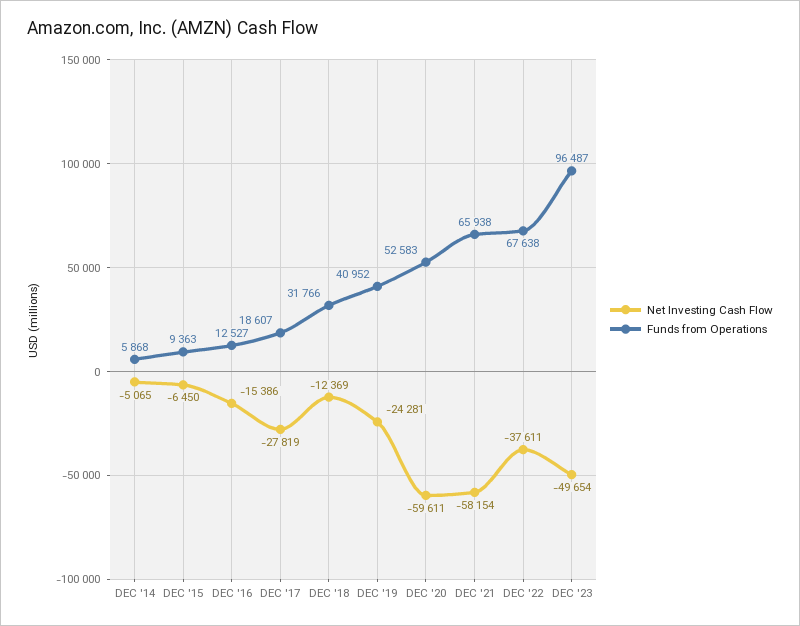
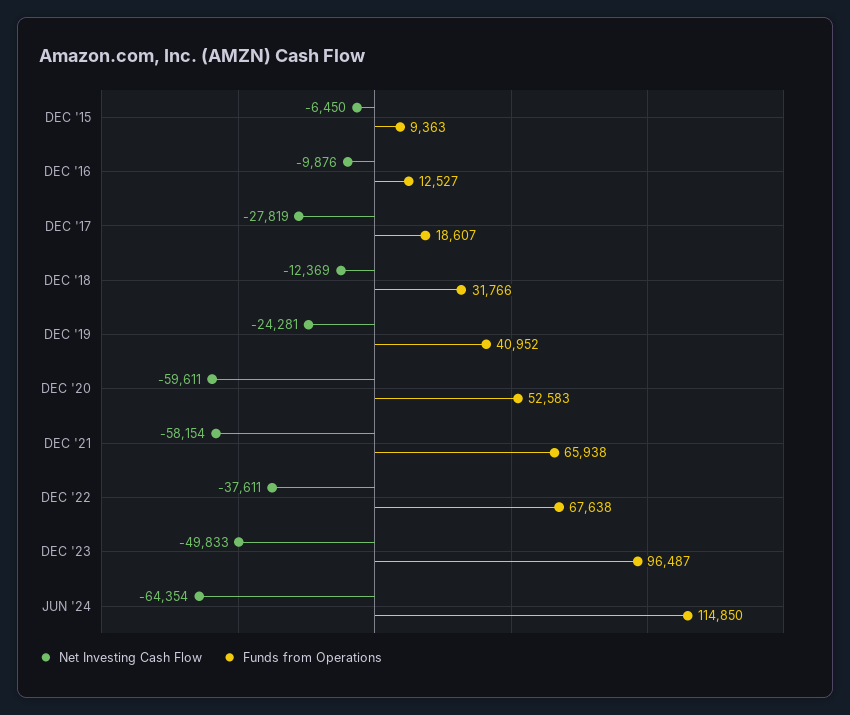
Net Investing Cash Flow, DEC '14: -5065 -> none
Funds from Operations, DEC '14: 5868 -> none
Net Investing Cash Flow, DEC '16: -15386 -> -9876
Net Investing Cash Flow, DEC '23: -49654 -> -49833
Net Investing Cash Flow, JUN '24: none -> -64354
Funds from Operations, JUN '24: none -> 114850

